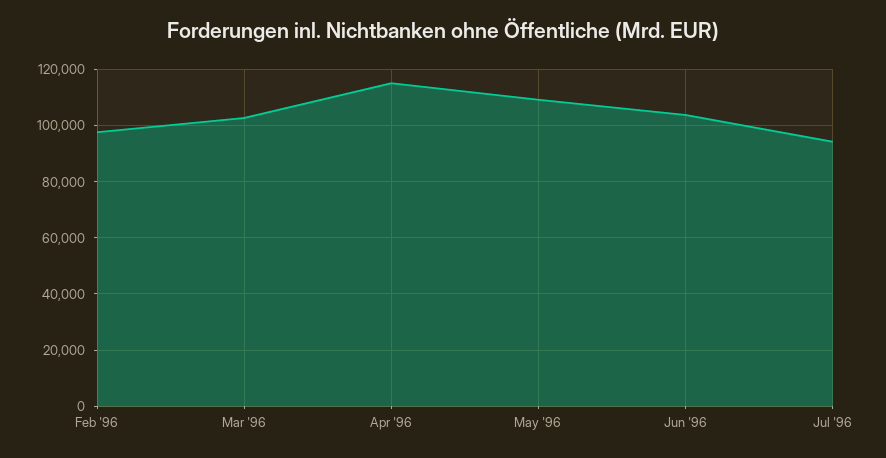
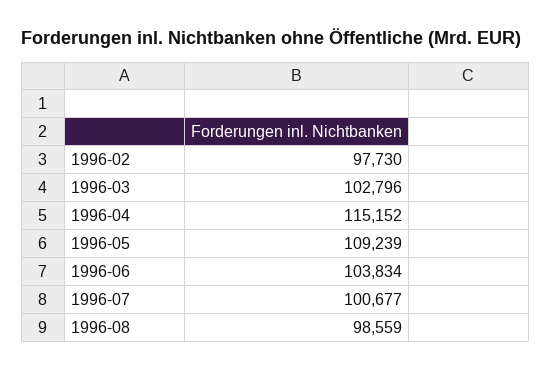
Jul '96: 95000 -> 100677
1996-08: none -> 98559

